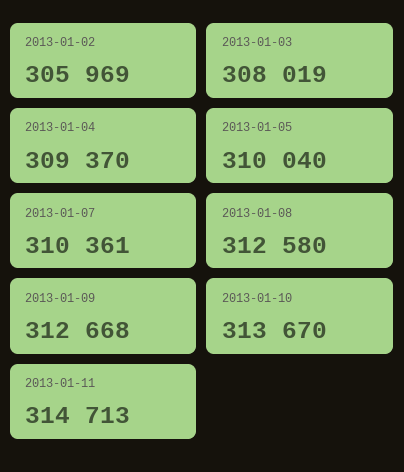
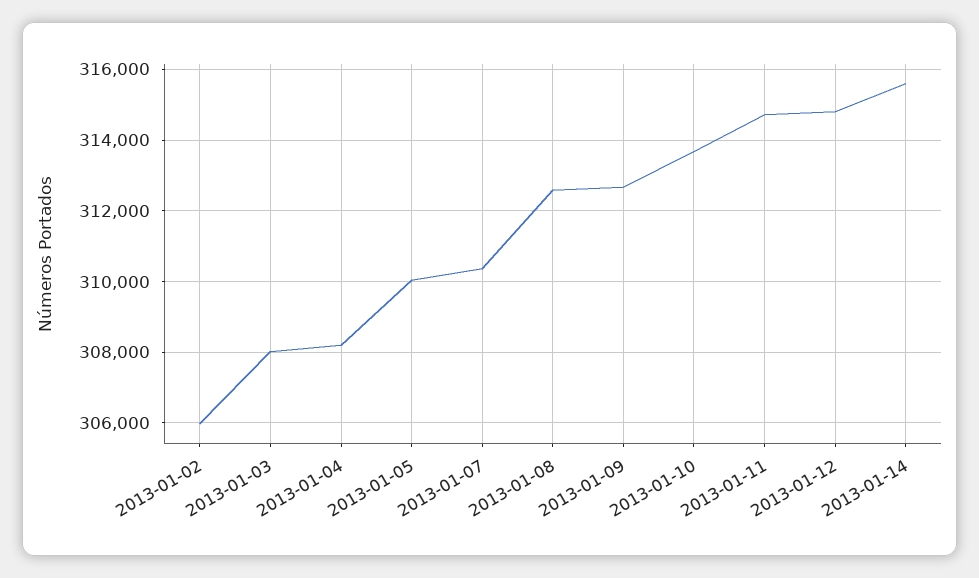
2013-01-04: 309370 -> 308200
2013-01-12: none -> 314800
2013-01-14: none -> 315600

